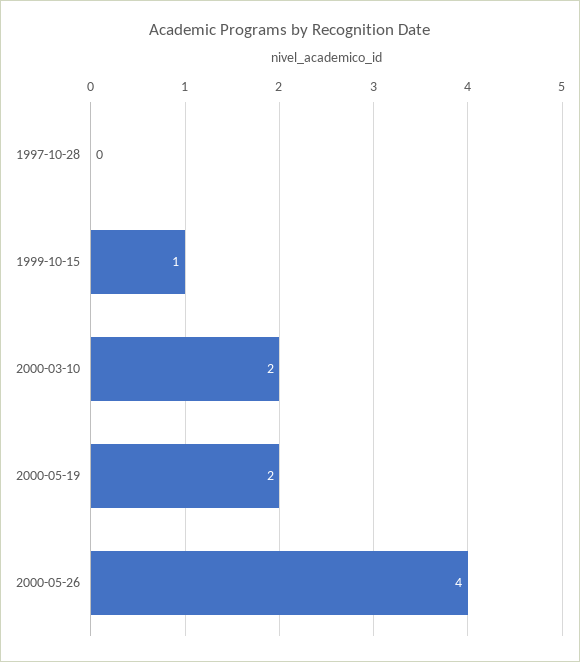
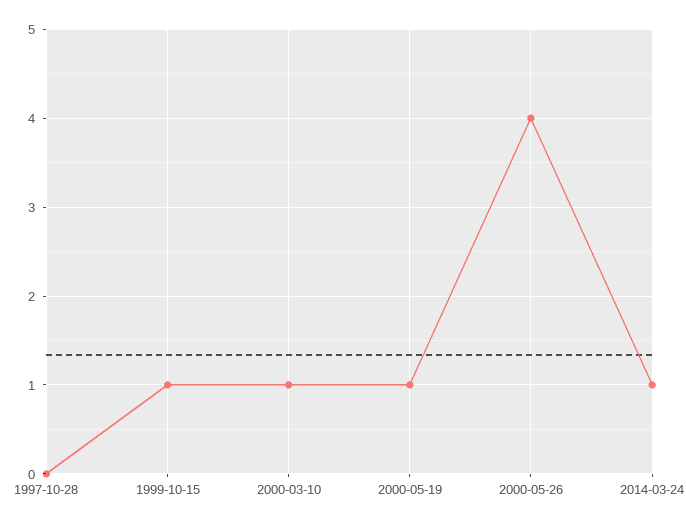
2000-03-10: 2 -> 1
2000-05-19: 2 -> 1
2014-03-24: none -> 1

